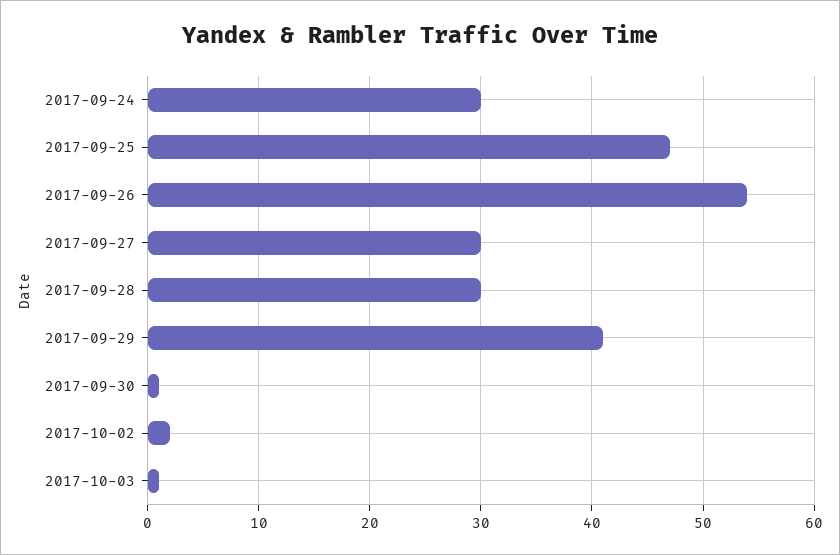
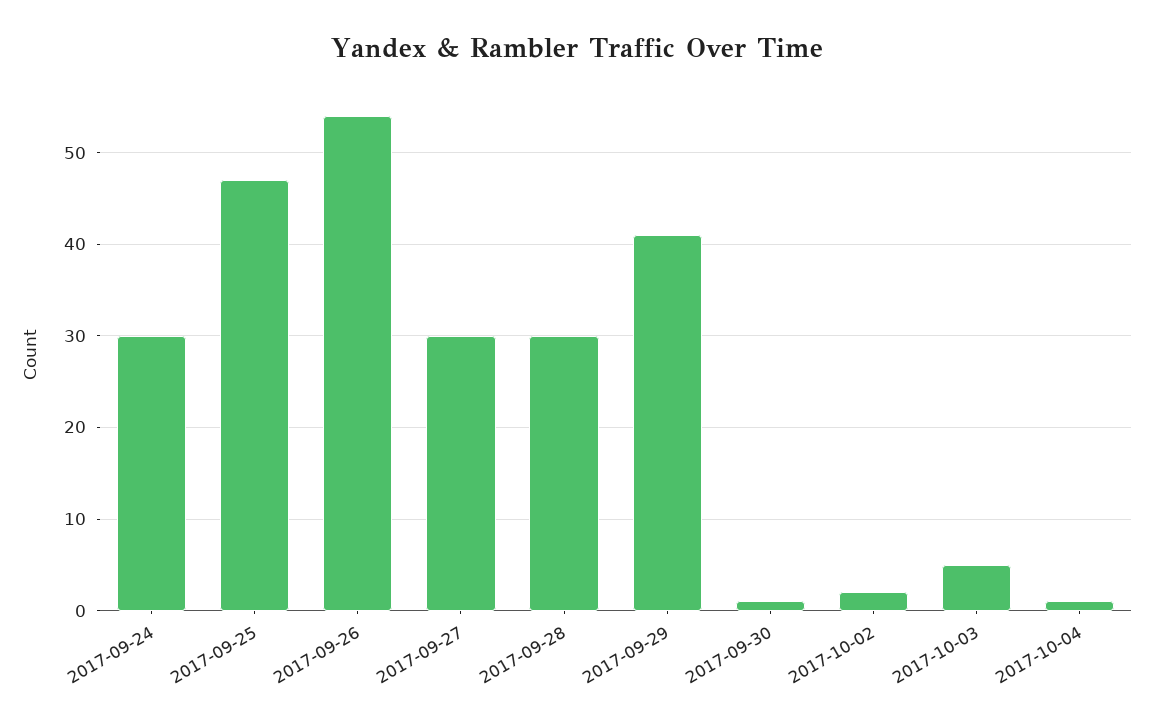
2017-10-03: 1 -> 5
2017-10-04: none -> 1

